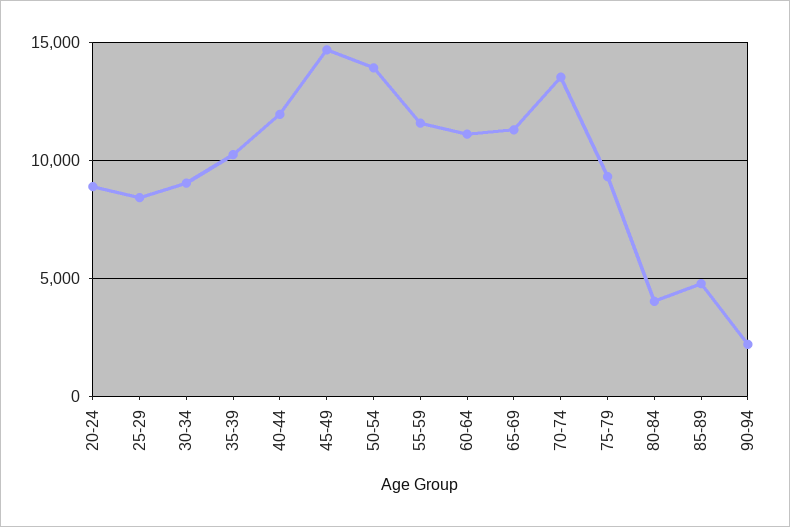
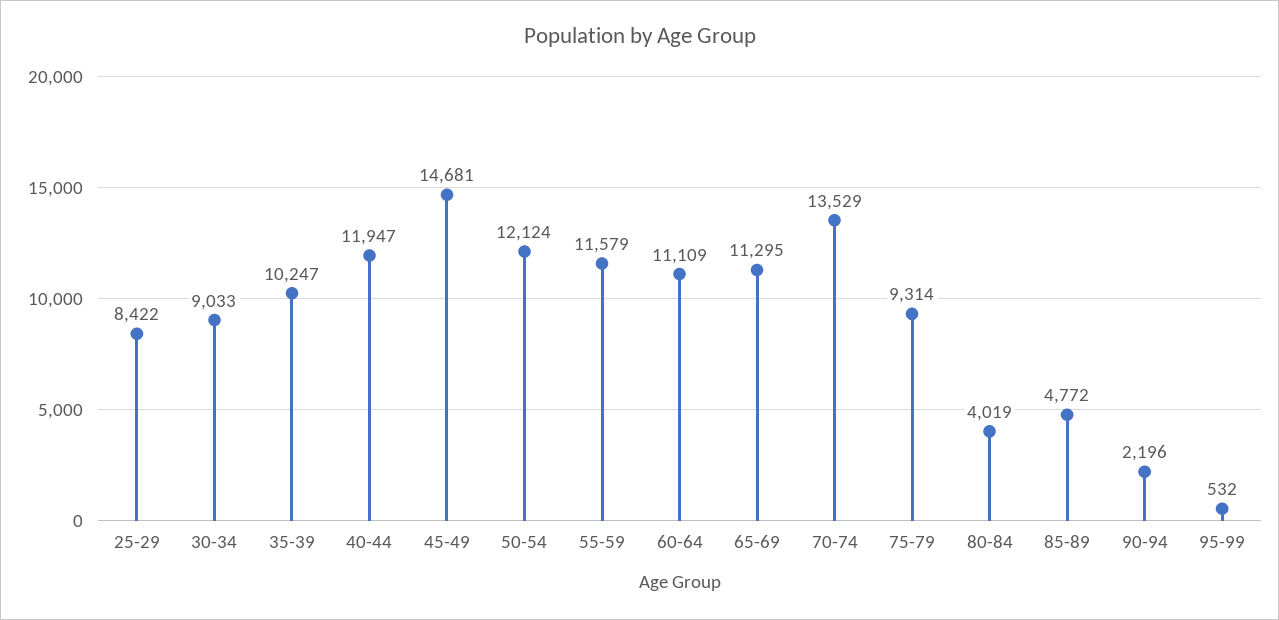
20-24: 9000 -> none
50-54: 14000 -> 12124
95-99: none -> 532

